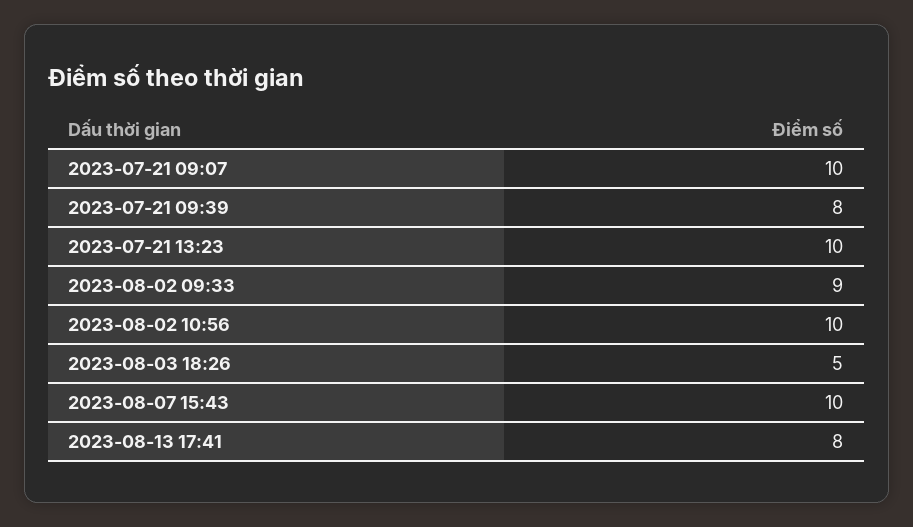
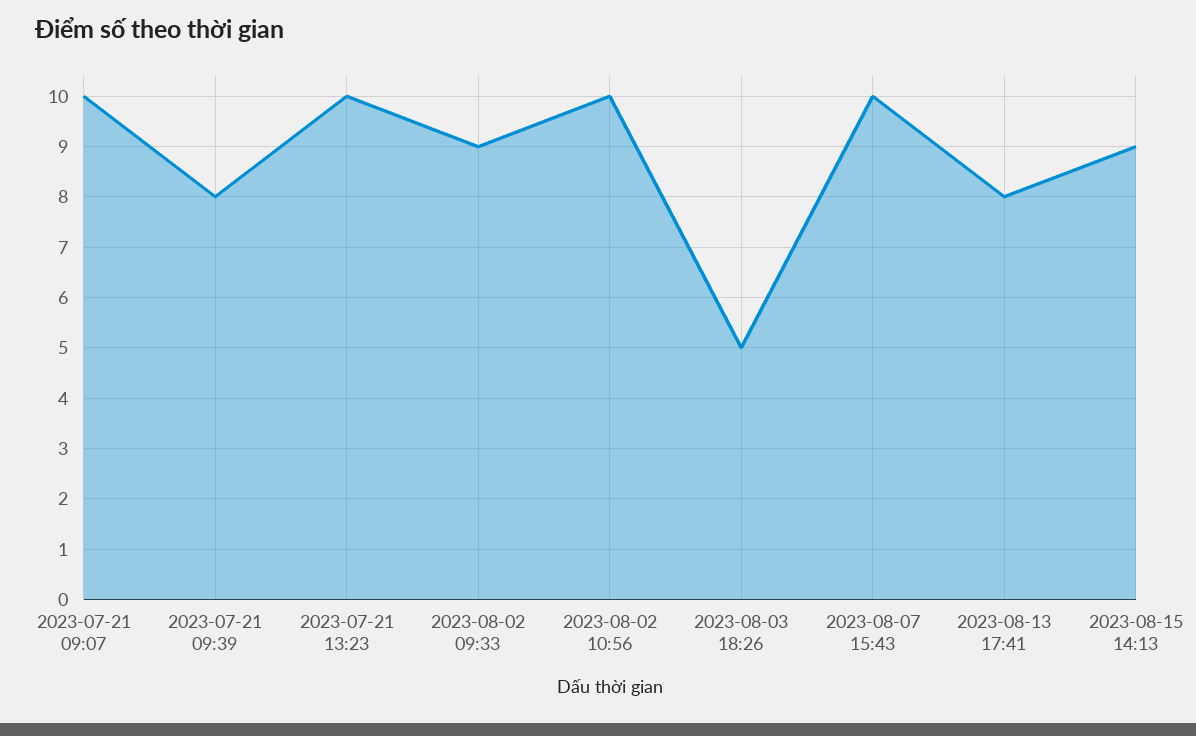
2023-08-15 14:13: none -> 9

